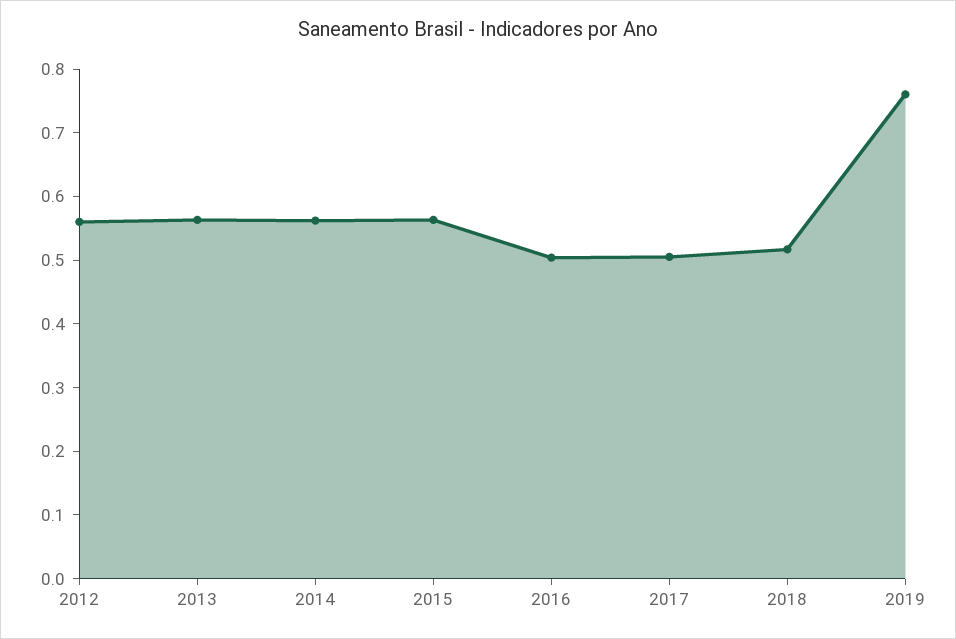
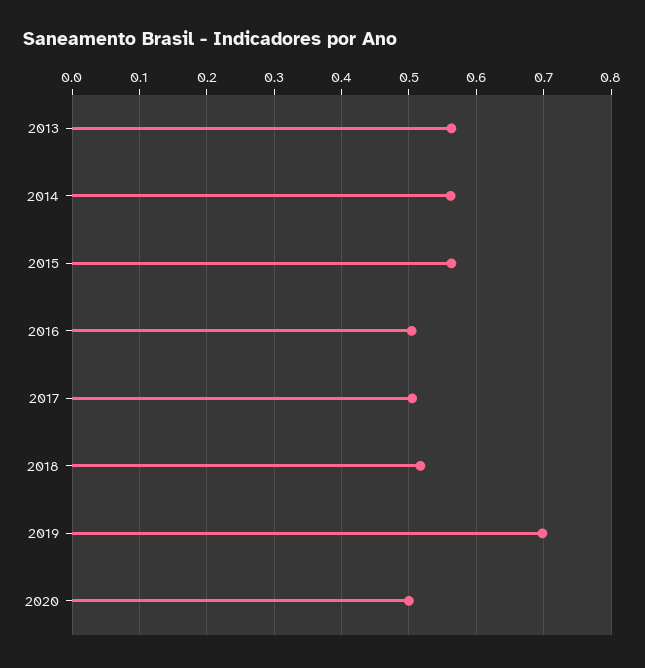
2012: 0.56 -> none
2019: 0.76 -> 0.7
2020: none -> 0.5

